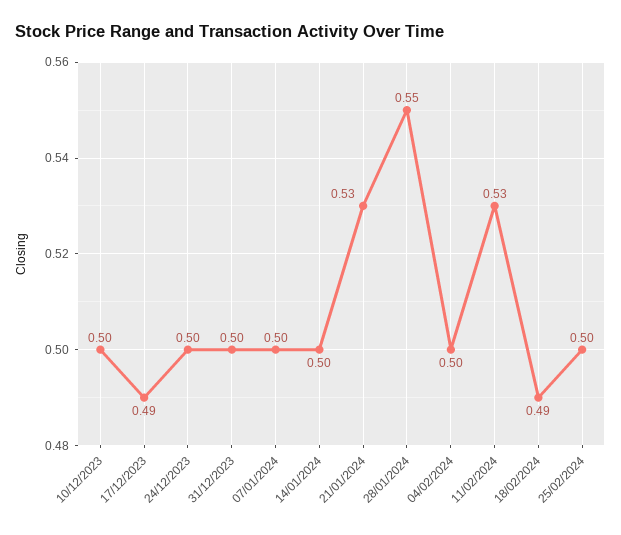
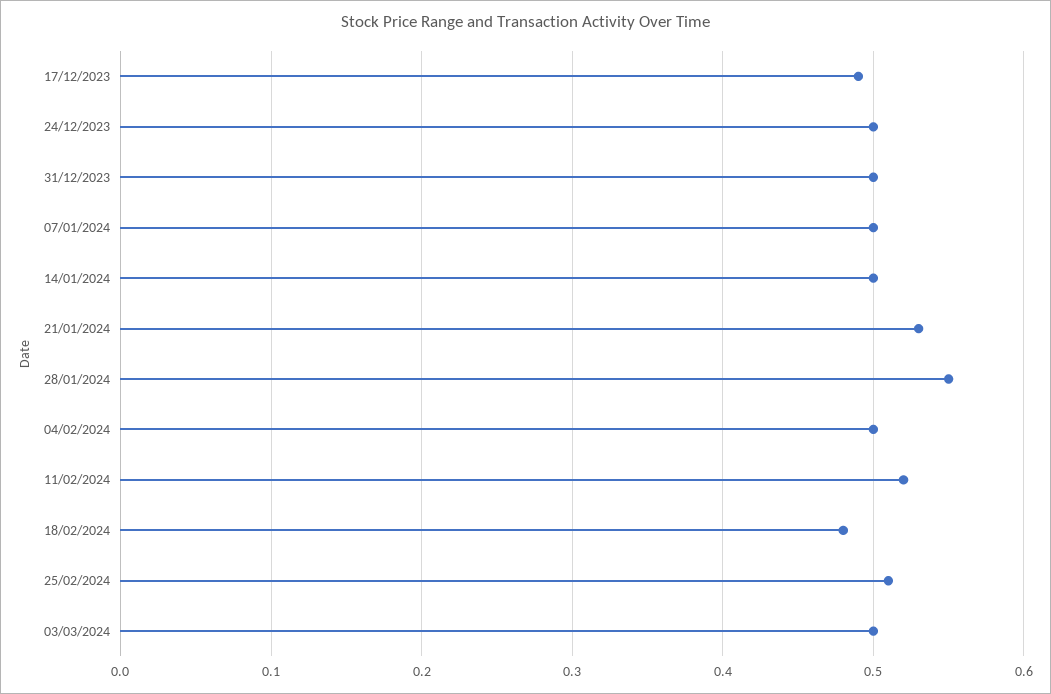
10/12/2023: 0.5 -> none
11/02/2024: 0.53 -> 0.52
18/02/2024: 0.49 -> 0.48
25/02/2024: 0.5 -> 0.51
03/03/2024: none -> 0.5

